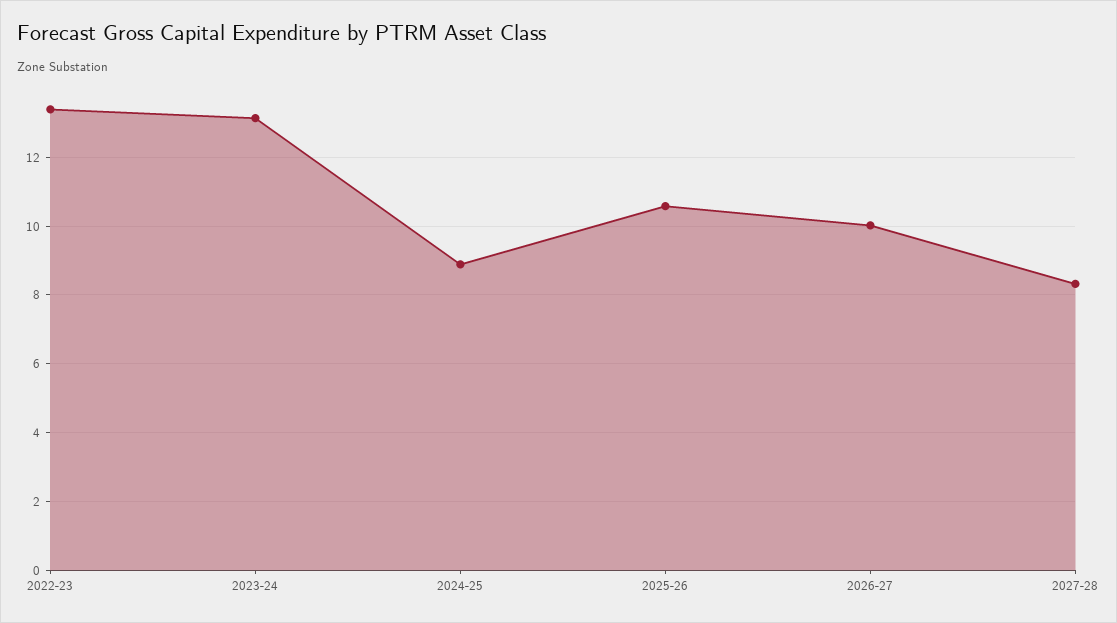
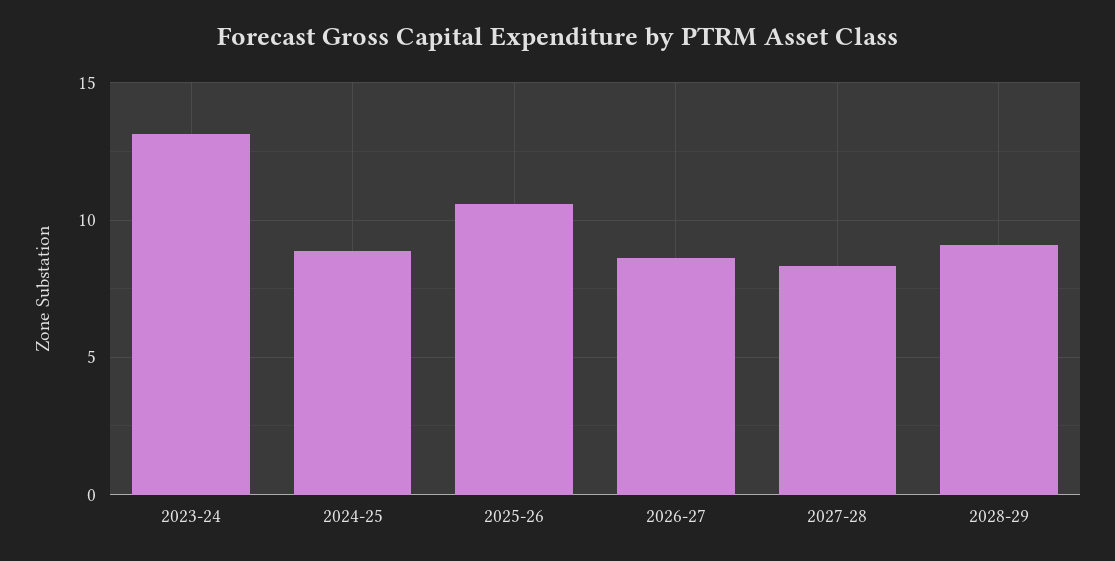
2022-23: 13.4 -> none
2026-27: 10 -> 8.5
2028-29: none -> 9

